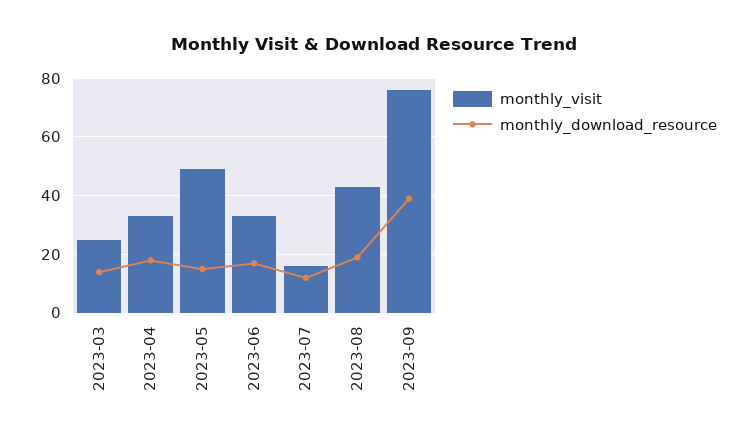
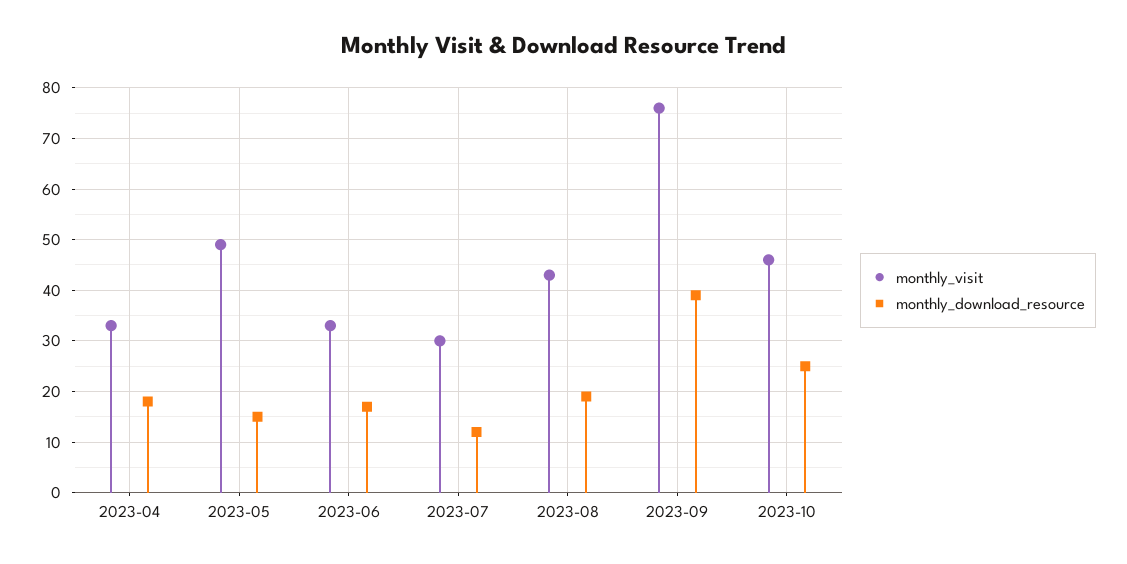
monthly_visit, 2023-03: 25 -> none
monthly_download_resource, 2023-03: 15 -> none
monthly_visit, 2023-07: 15 -> 30
monthly_visit, 2023-10: none -> 45
monthly_download_resource, 2023-10: none -> 25

